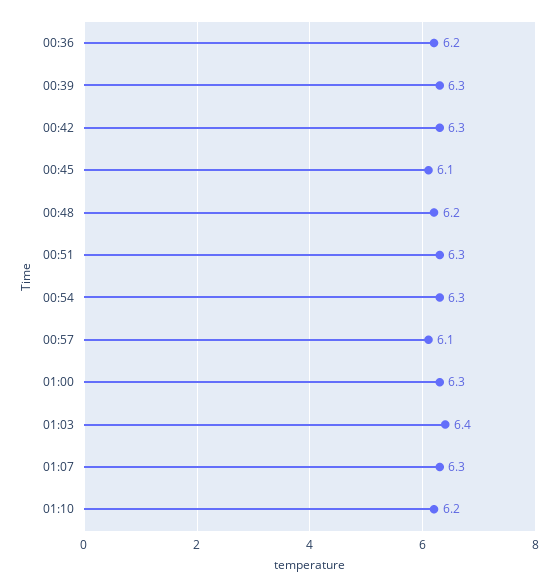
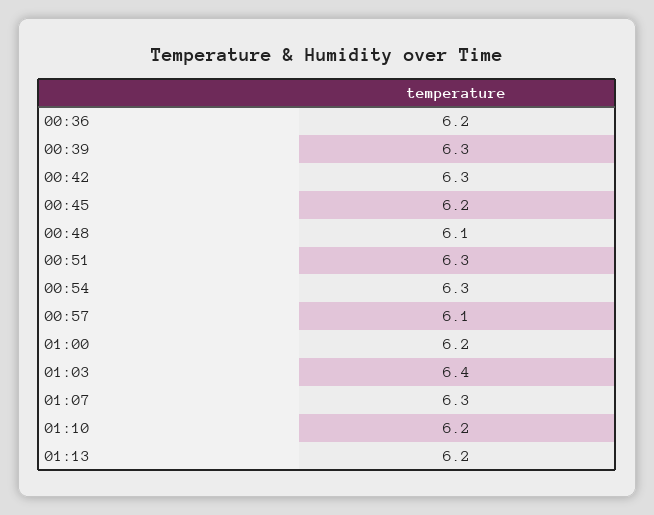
00:45: 6.1 -> 6.2
00:48: 6.2 -> 6.1
01:00: 6.3 -> 6.2
01:13: none -> 6.2

